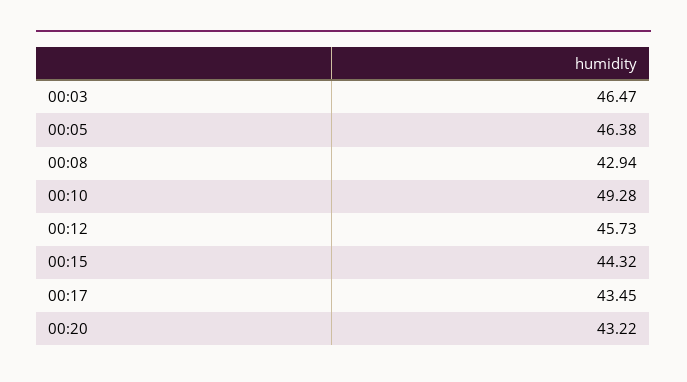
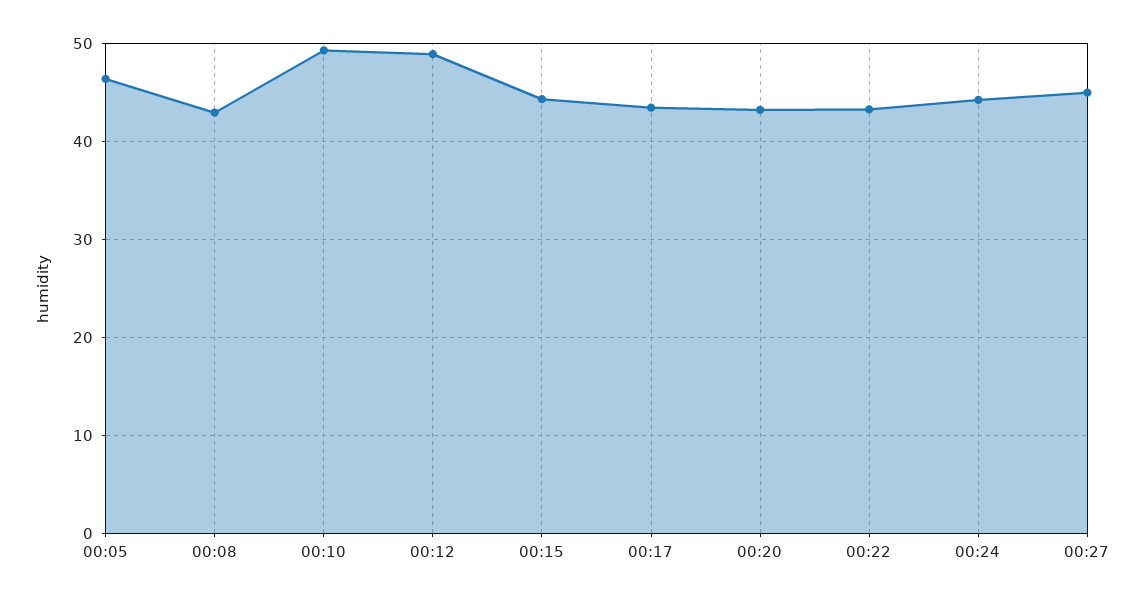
00:03: 46.47 -> none
00:12: 45.73 -> 49
00:22: none -> 43
00:24: none -> 44
00:27: none -> 45

